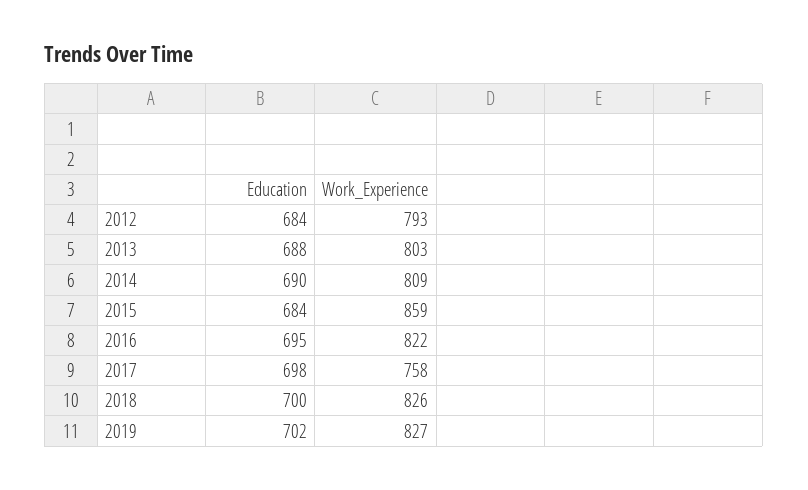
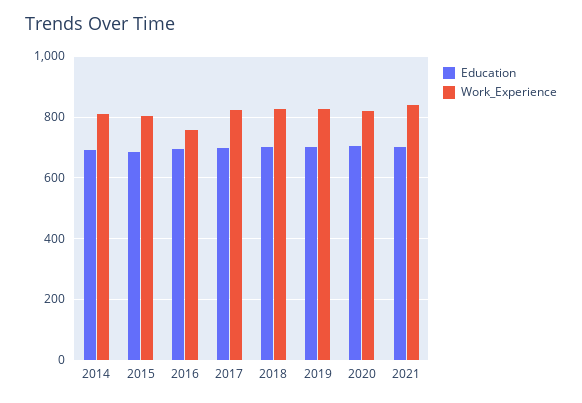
Education, 2012: 684 -> none
Work_Experience, 2012: 793 -> none
Education, 2013: 688 -> none
Work_Experience, 2013: 803 -> none
Work_Experience, 2015: 859 -> 800
Work_Experience, 2016: 822 -> 760
Work_Experience, 2017: 758 -> 820
Education, 2020: none -> 700
Work_Experience, 2020: none -> 820
Education, 2021: none -> 700
Work_Experience, 2021: none -> 840

